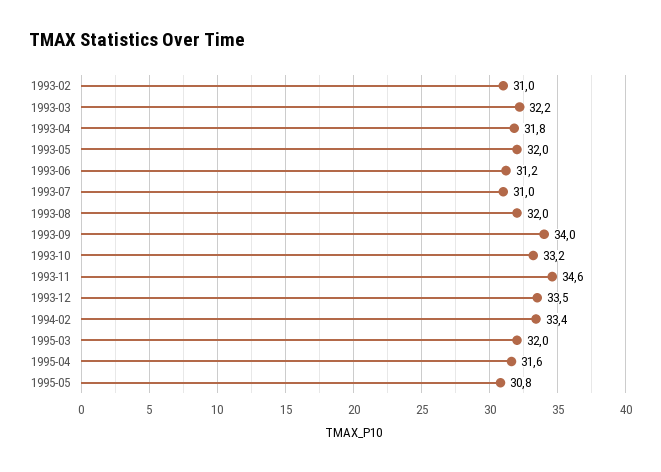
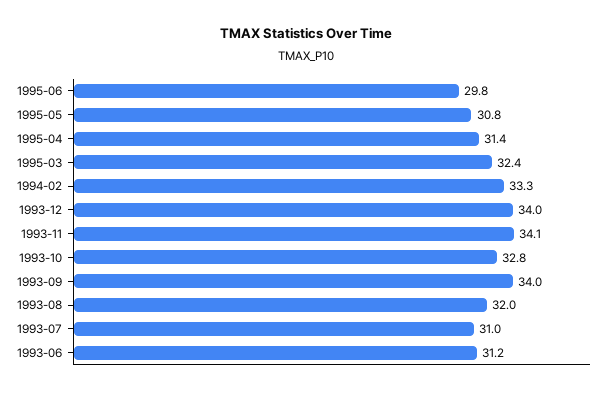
1993-02: 31 -> none
1993-03: 32.2 -> none
1993-04: 31.8 -> none
1993-05: 32 -> none
1993-10: 33.2 -> 32.8
1993-11: 34.6 -> 34.1
1993-12: 33.5 -> 34
1994-02: 33.4 -> 33.3
1995-03: 32 -> 32.4
1995-04: 31.6 -> 31.4
1995-06: none -> 29.8

